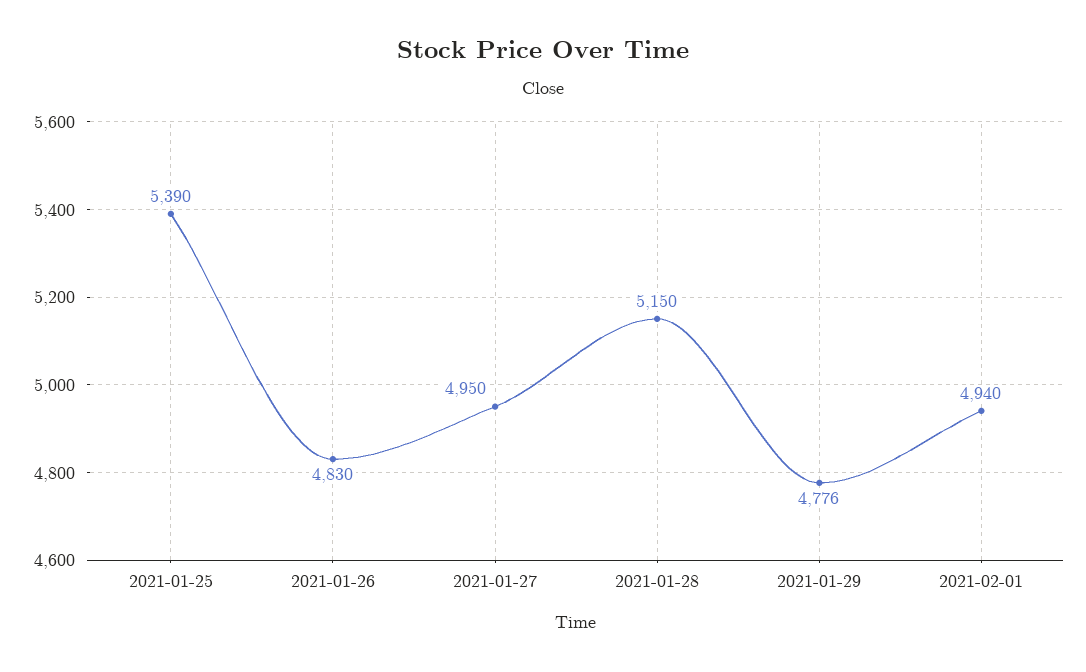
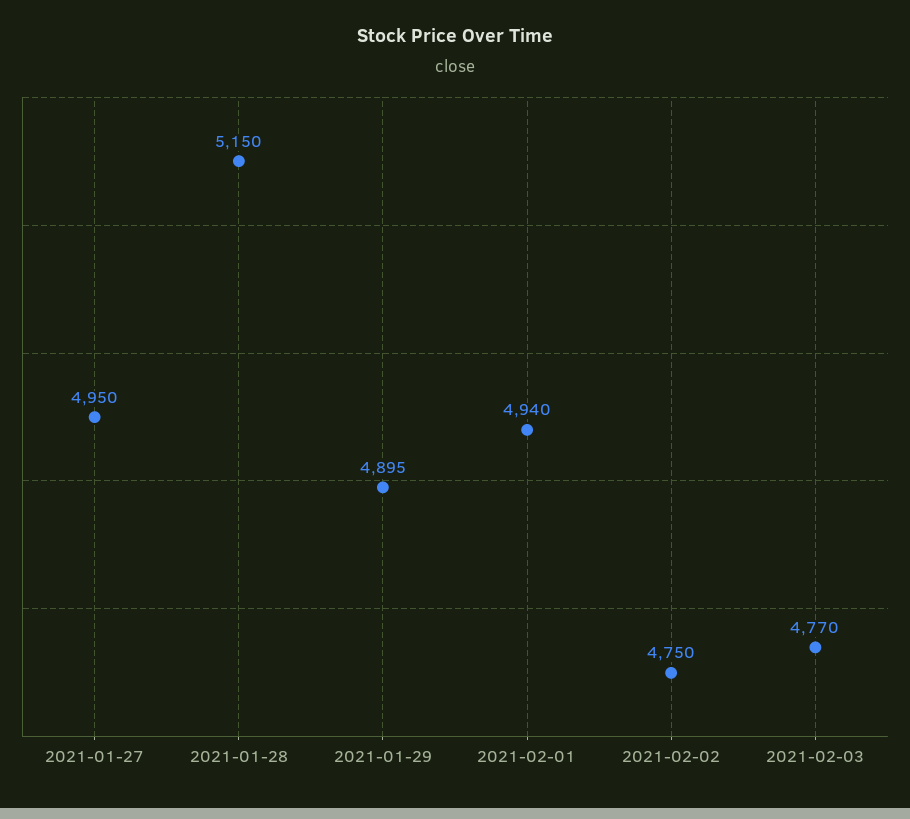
2021-01-25: 5390 -> none
2021-01-26: 4830 -> none
2021-01-29: 4776 -> 4895
2021-02-02: none -> 4750
2021-02-03: none -> 4770

